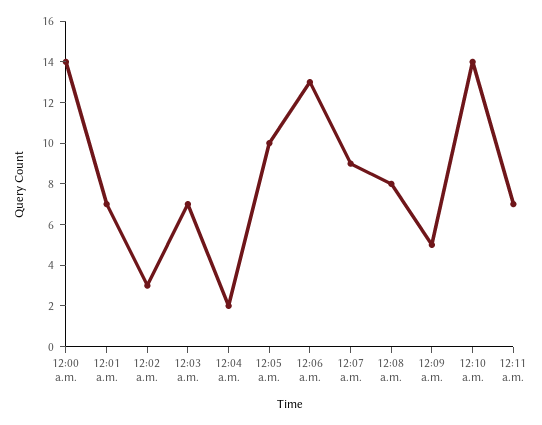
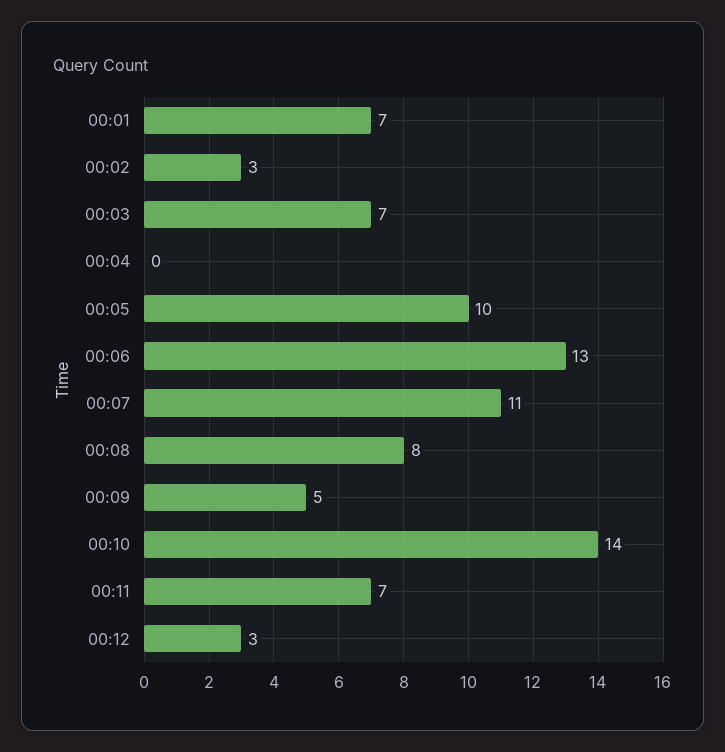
12:00 a.m.: 14 -> none
12:04 a.m.: 2 -> 0
12:07 a.m.: 9 -> 11
00:12: none -> 3

